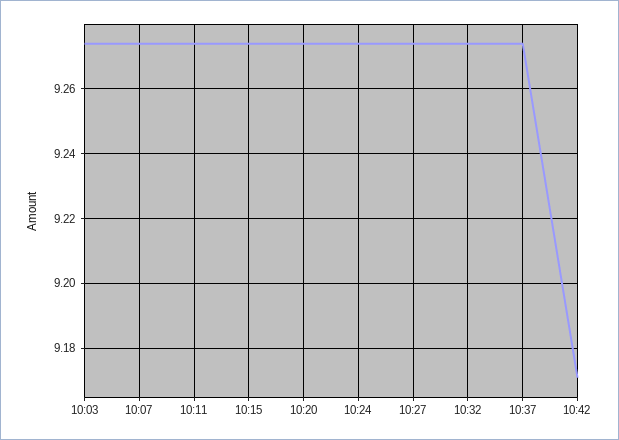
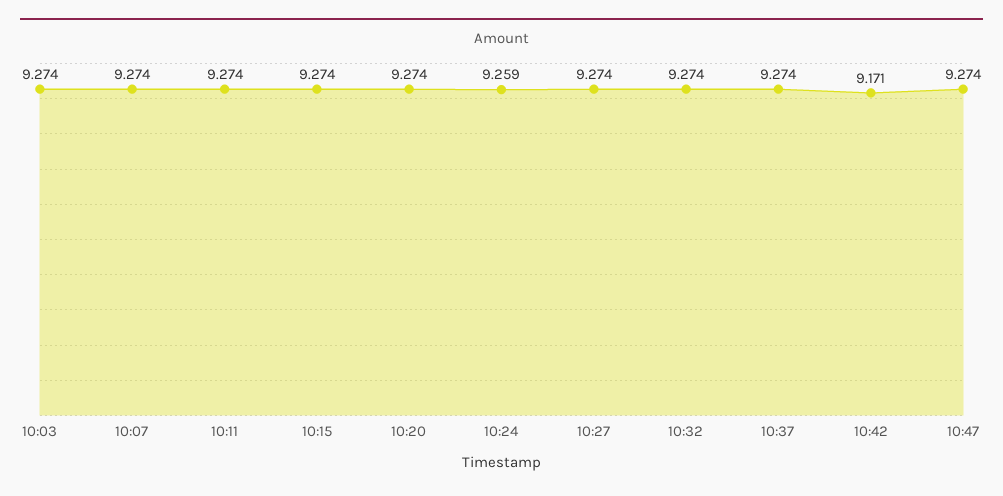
10:24: 9.275 -> 9.259
10:47: none -> 9.274

